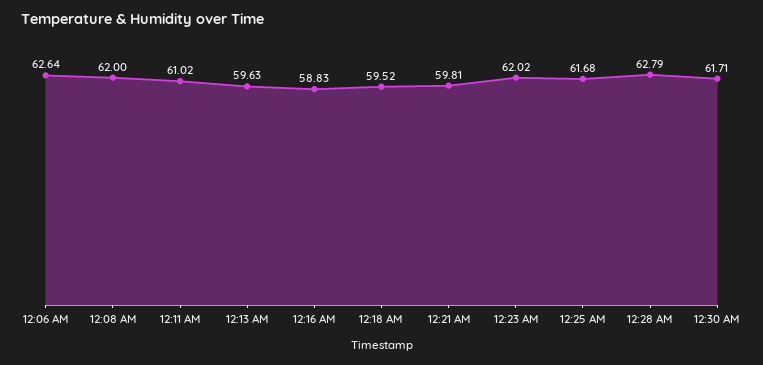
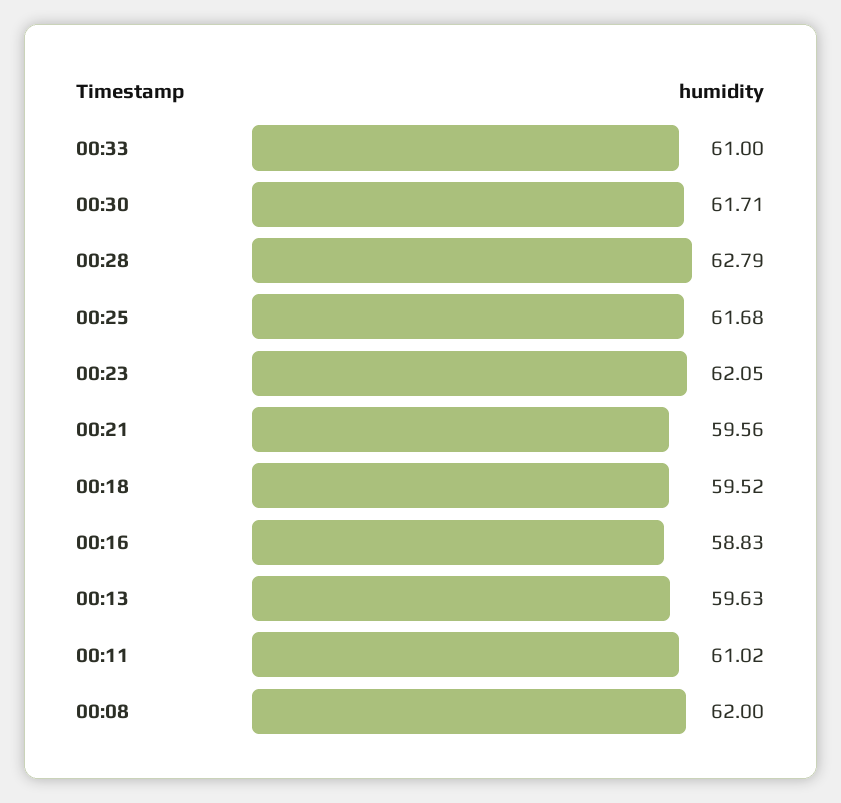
12:06 AM: 62.64 -> none
12:21 AM: 59.81 -> 59.56
12:23 AM: 62.02 -> 62.05
00:33: none -> 61

